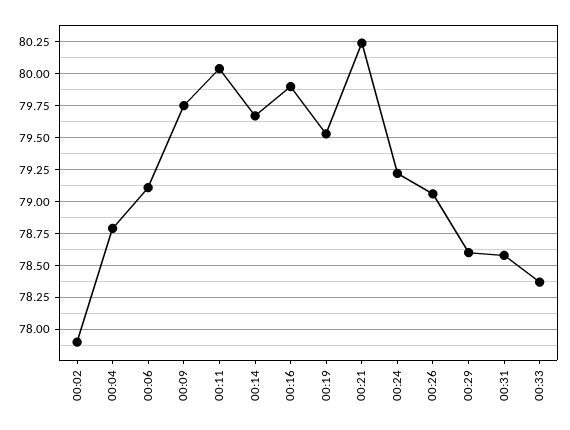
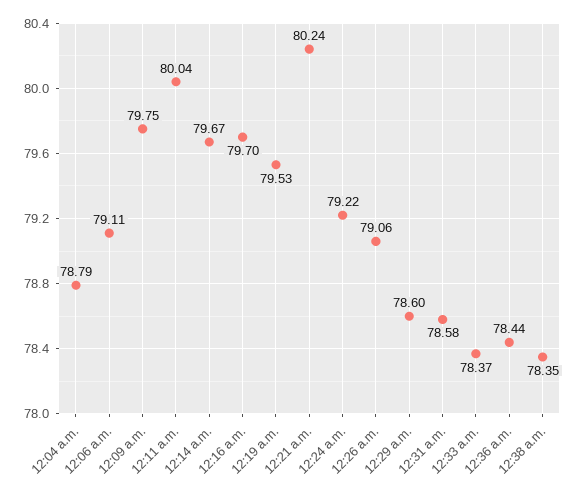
00:02: 77.9 -> none
00:16: 79.9 -> 79.7
12:36 a.m.: none -> 78.44
12:38 a.m.: none -> 78.35

